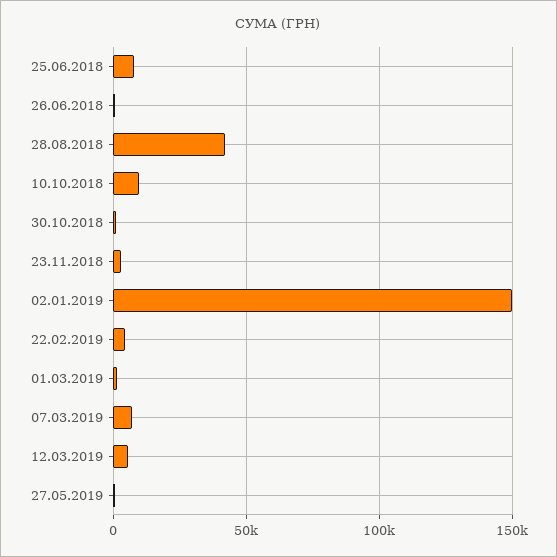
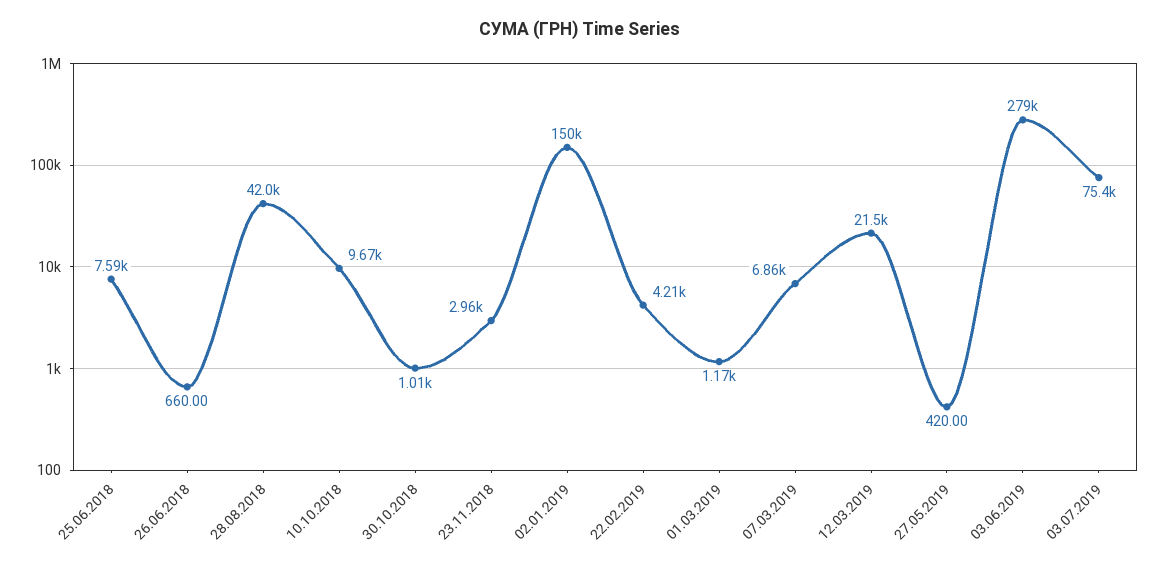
12.03.2019: 5000 -> 21500
03.06.2019: none -> 279000
03.07.2019: none -> 75400

